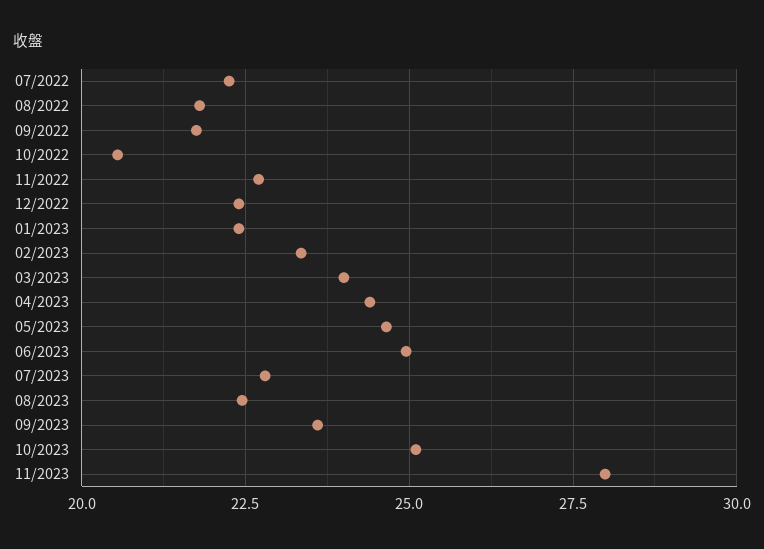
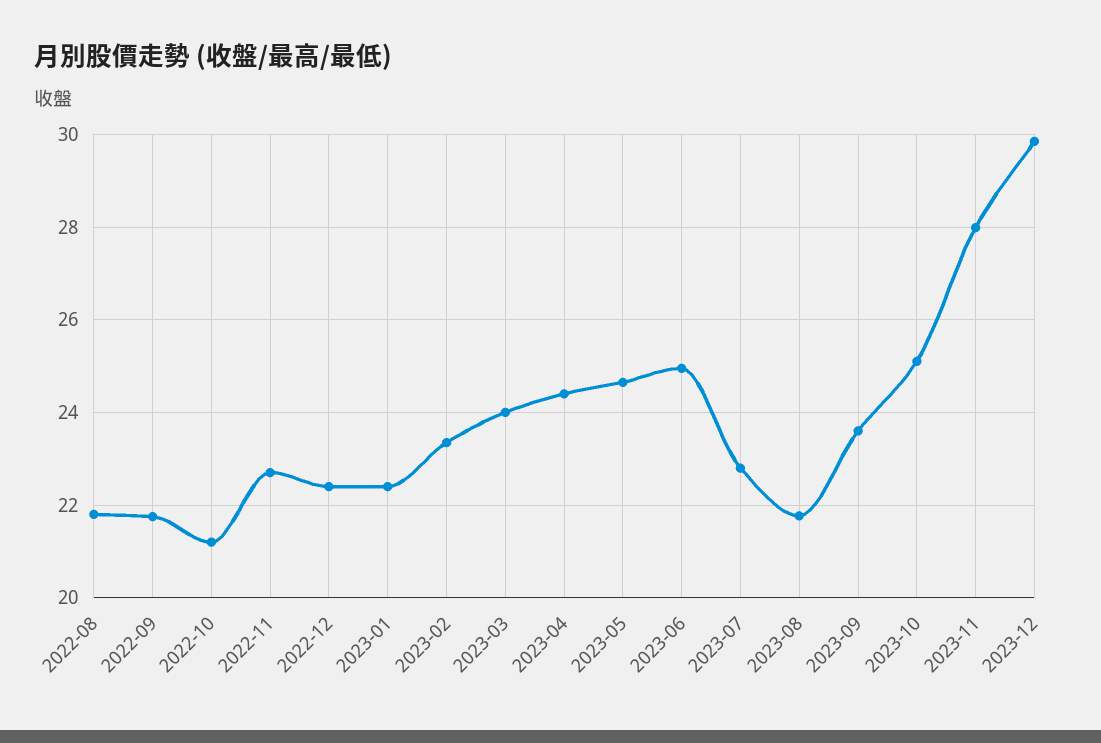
07/2022: 22.25 -> none
10/2022: 20.5 -> 21.2
08/2023: 22.5 -> 21.8
2023-12: none -> 29.8

